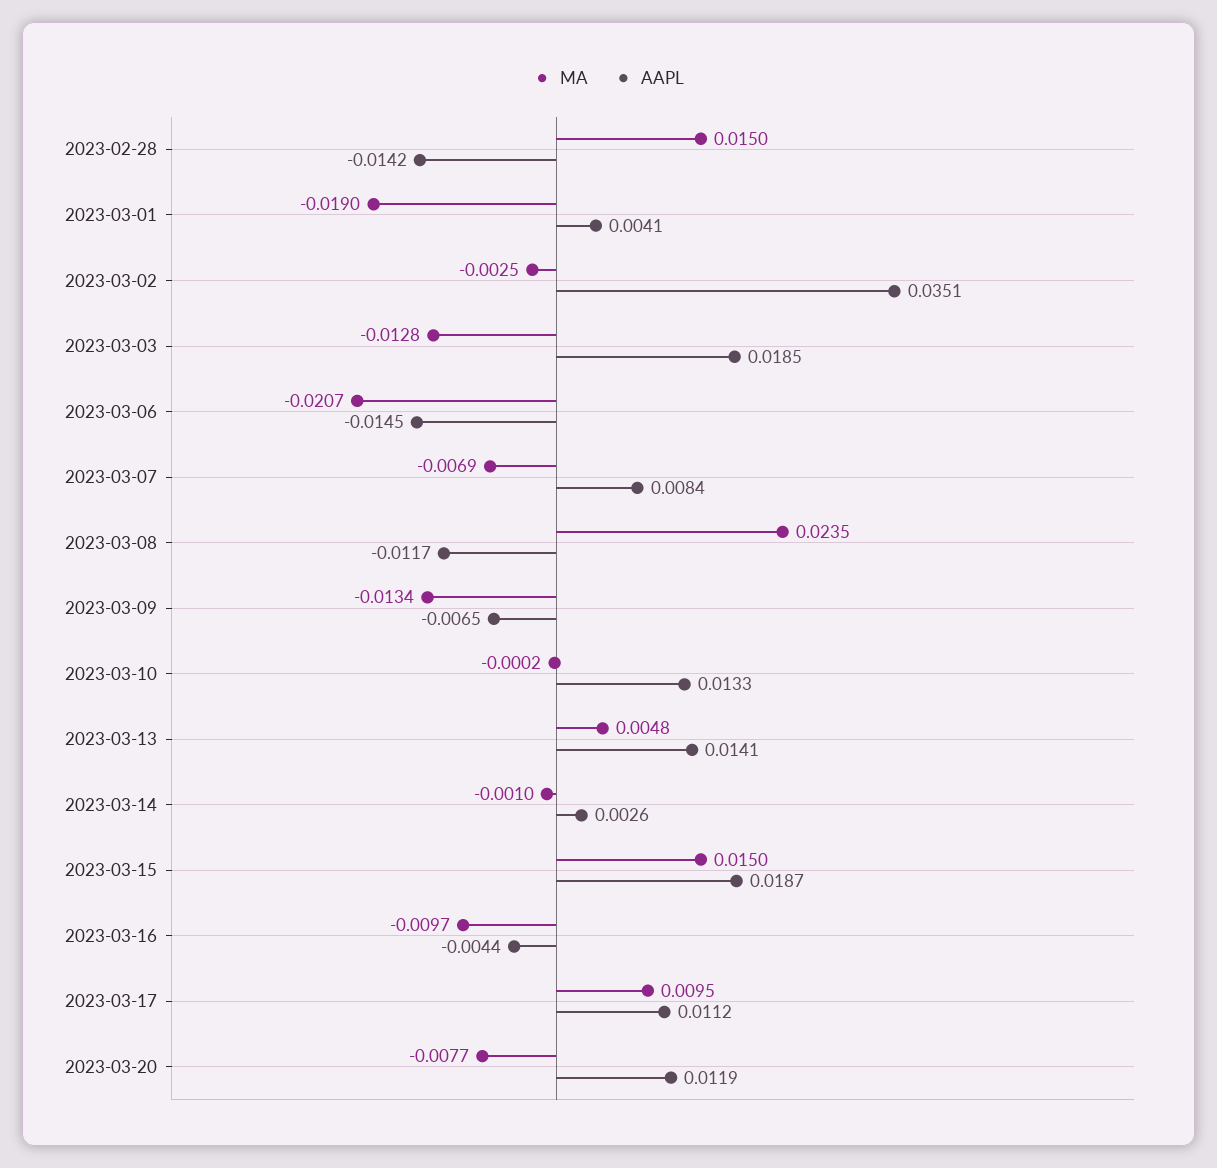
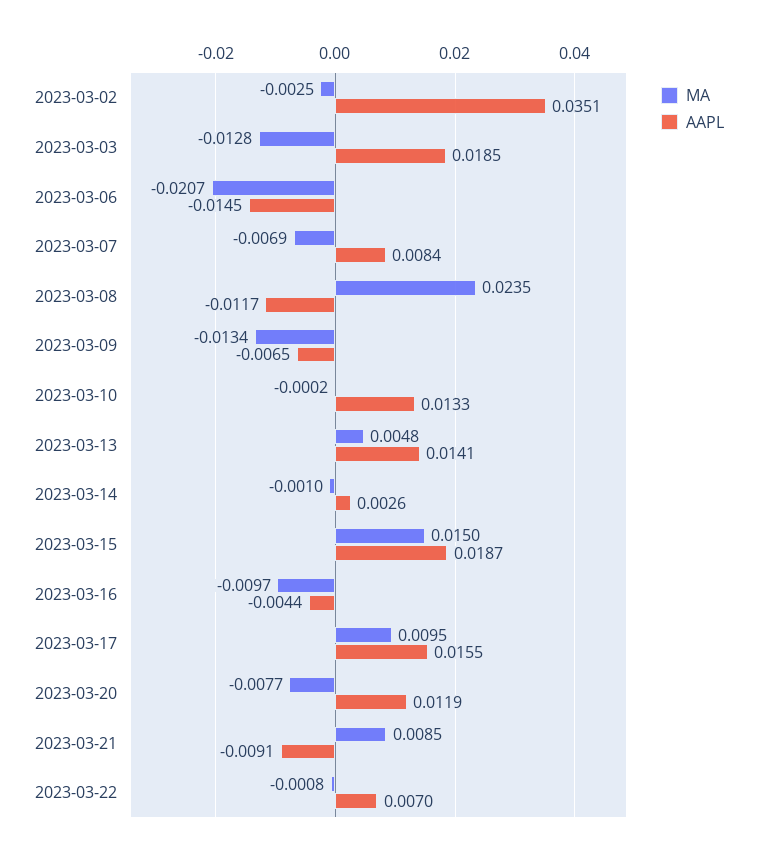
MA, 2023-02-28: 0.015 -> none
AAPL, 2023-02-28: -0.0142 -> none
MA, 2023-03-01: -0.019 -> none
AAPL, 2023-03-01: 0.0041 -> none
AAPL, 2023-03-17: 0.0112 -> 0.0155
MA, 2023-03-21: none -> 0.0085
AAPL, 2023-03-21: none -> -0.0091
MA, 2023-03-22: none -> -0.0008
AAPL, 2023-03-22: none -> 0.007

